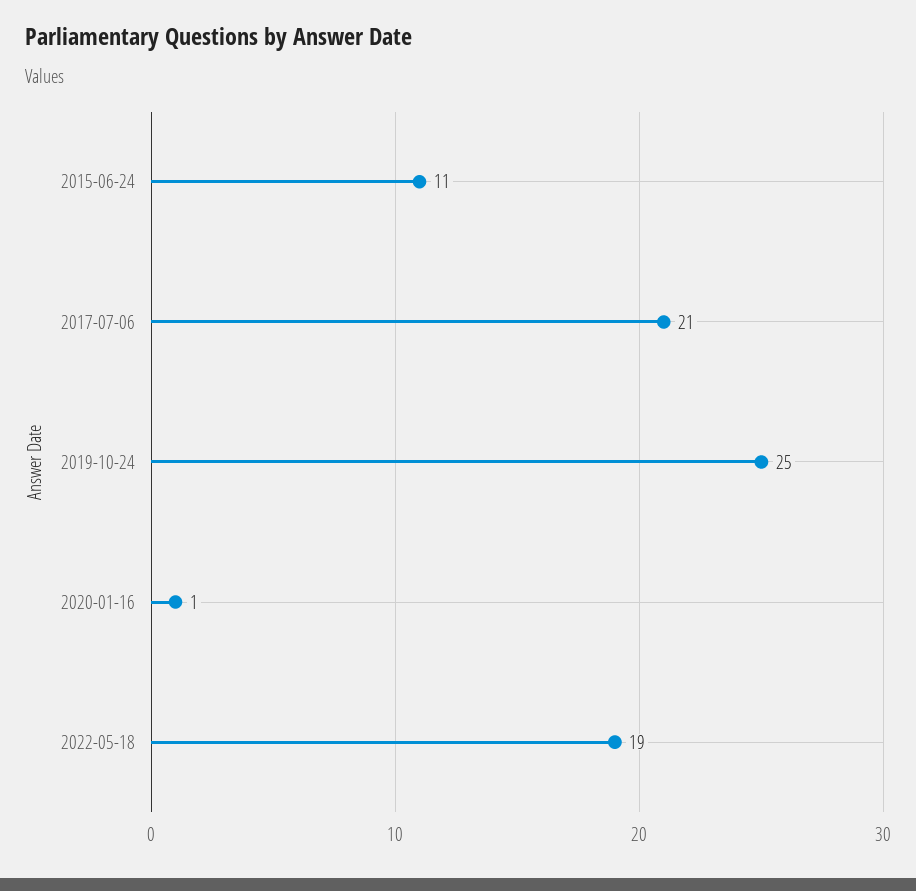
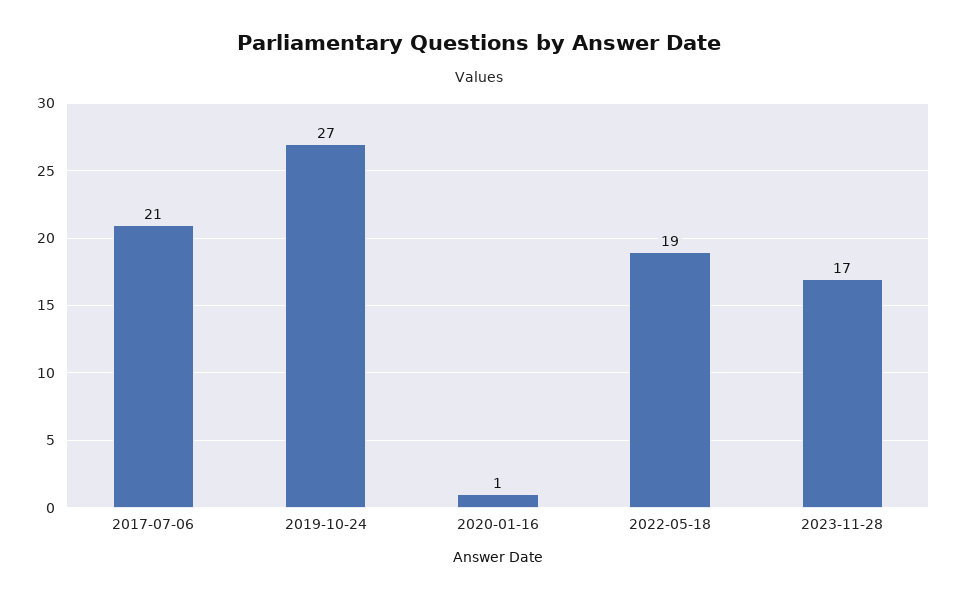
2015-06-24: 11 -> none
2019-10-24: 25 -> 27
2023-11-28: none -> 17

